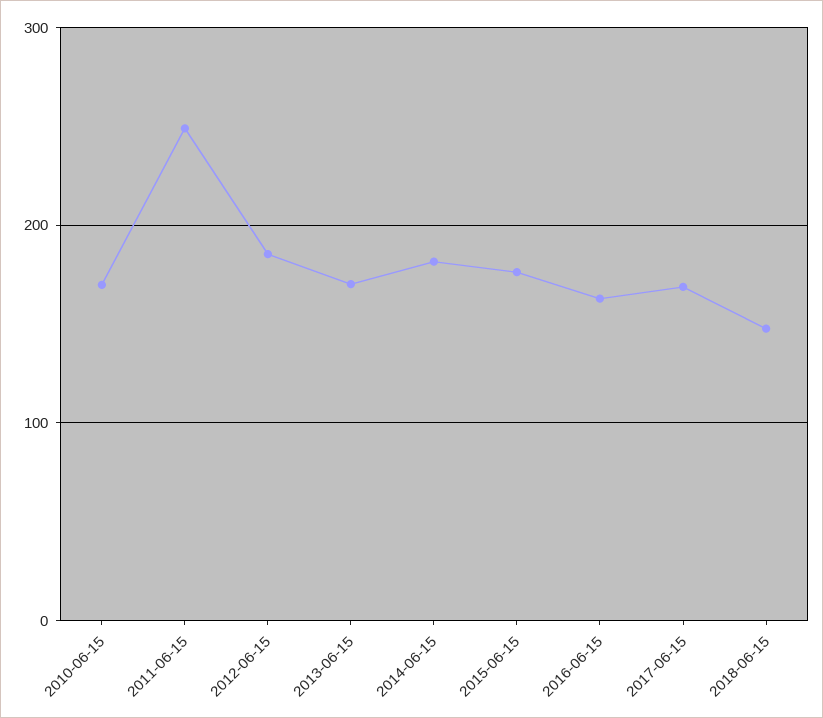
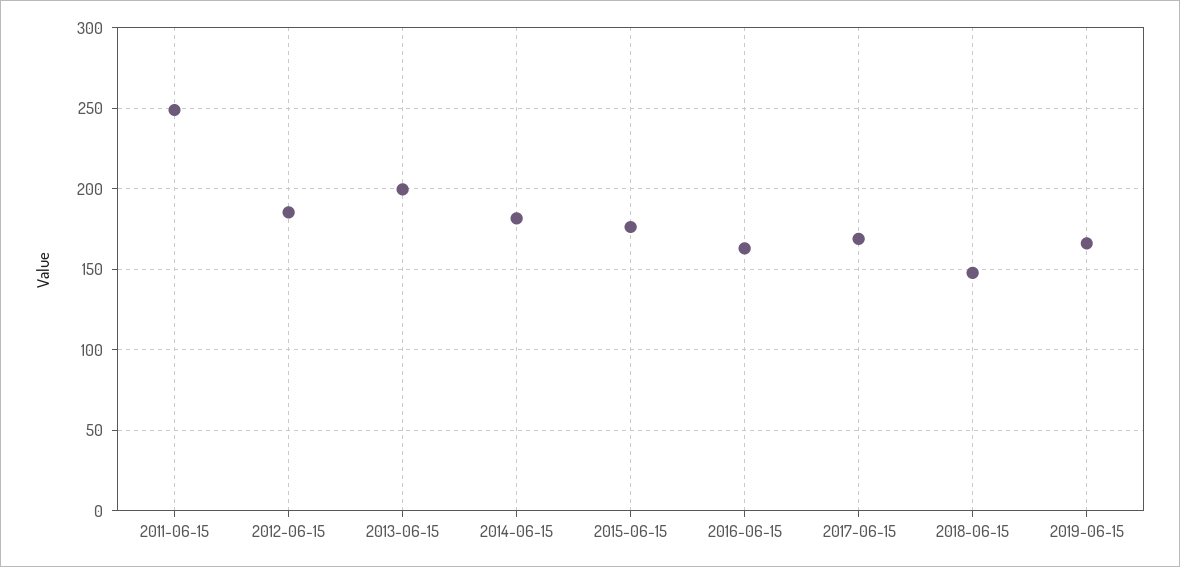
2010-06-15: 170 -> none
2013-06-15: 170 -> 200
2019-06-15: none -> 165

